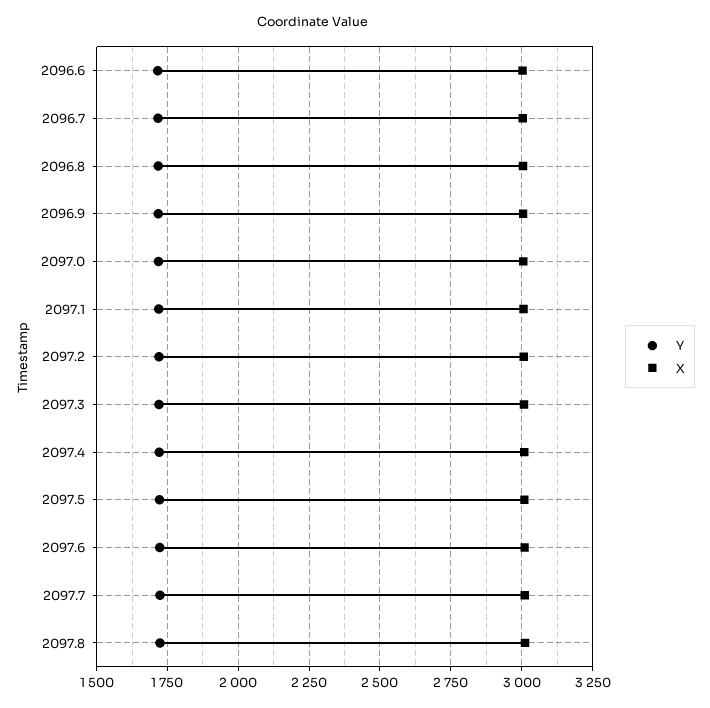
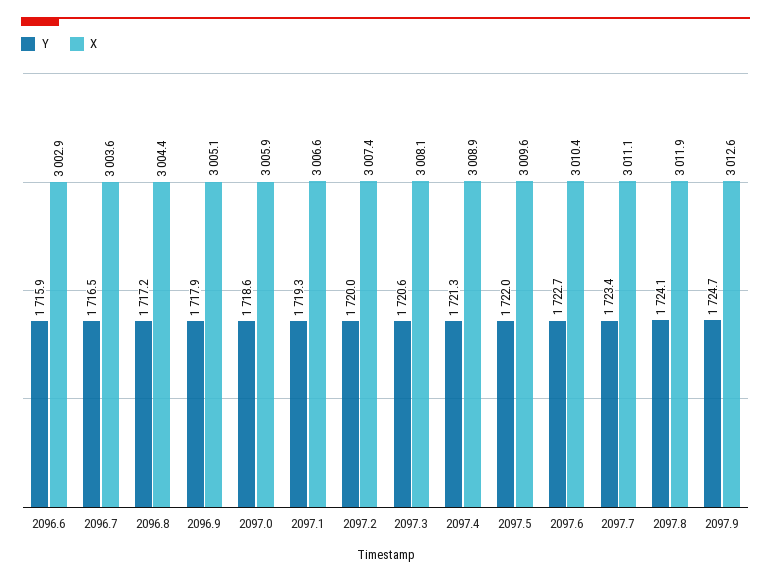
Y, 2097.9: none -> 1724.7
X, 2097.9: none -> 3012.6

